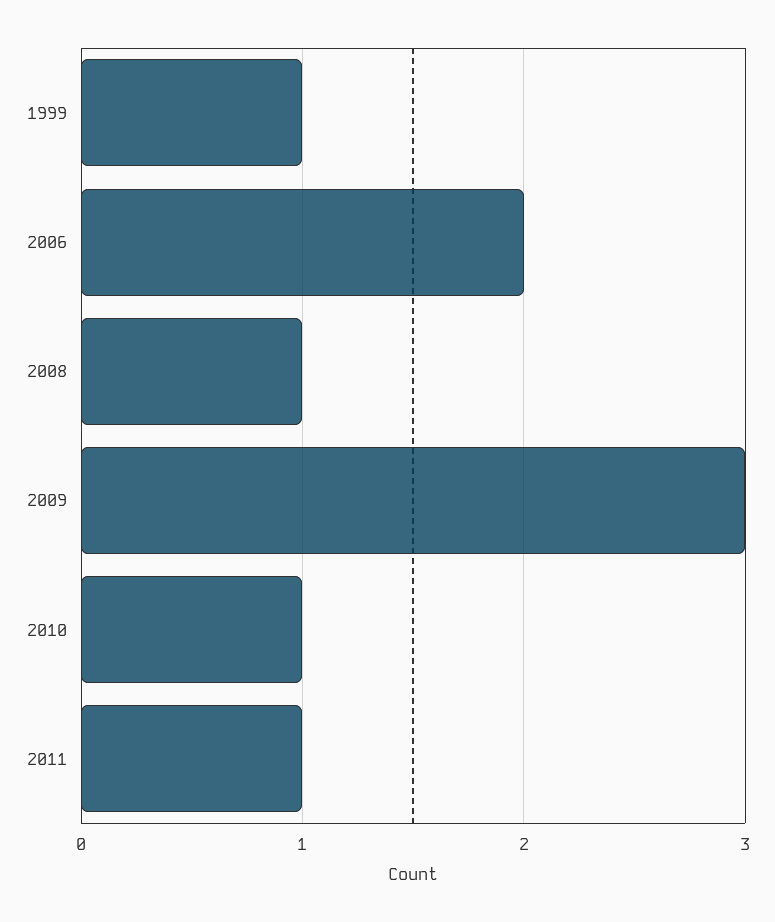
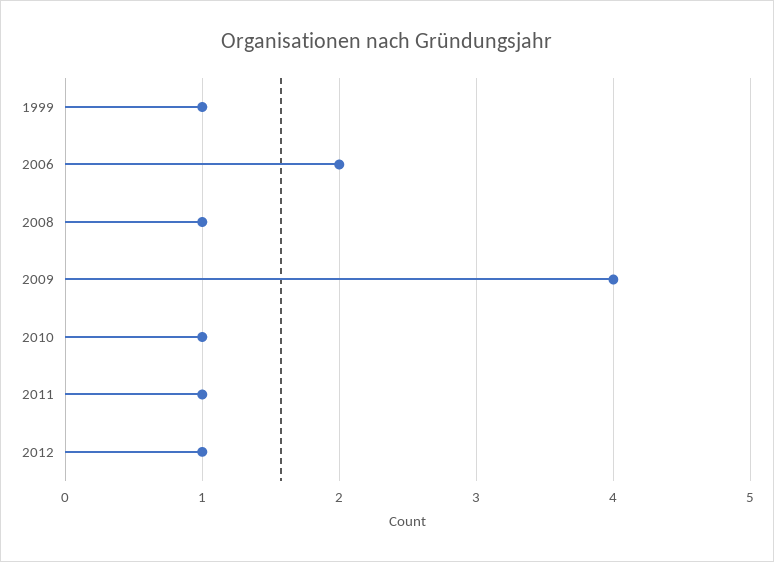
2009: 3 -> 4
2012: none -> 1

